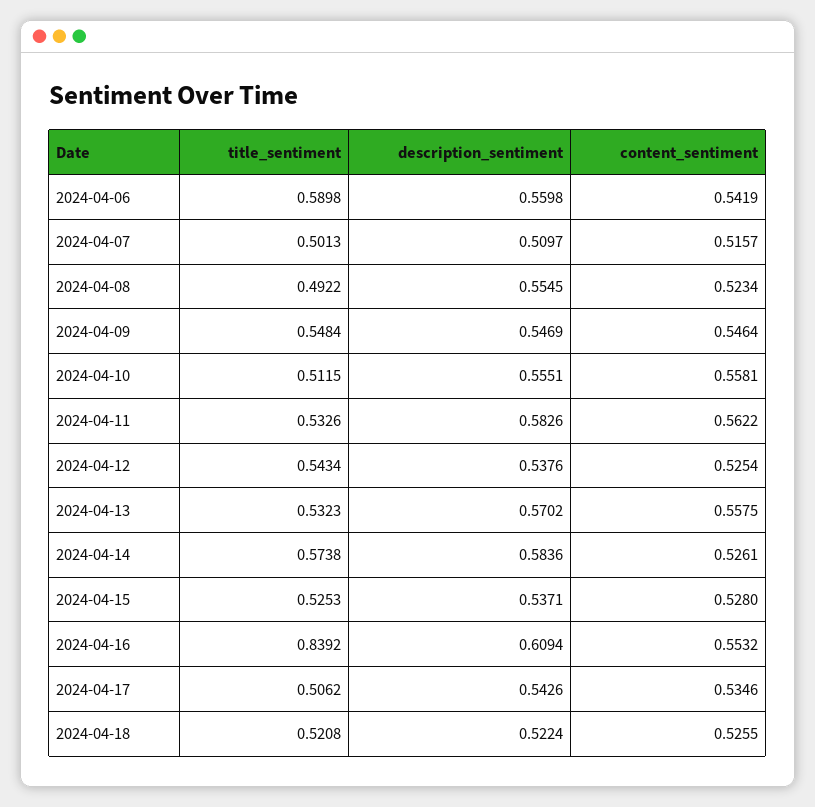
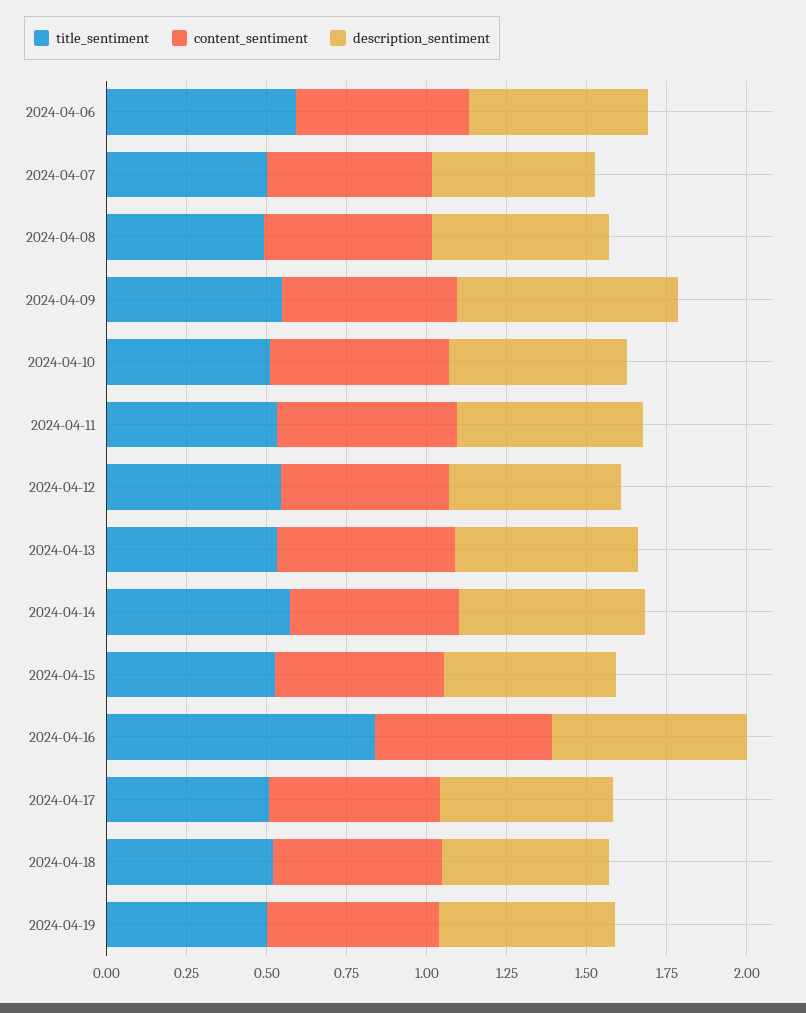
description_sentiment, 2024-04-09: 0.5469 -> 0.7
title_sentiment, 2024-04-19: none -> 0.5
content_sentiment, 2024-04-19: none -> 0.55
description_sentiment, 2024-04-19: none -> 0.55

